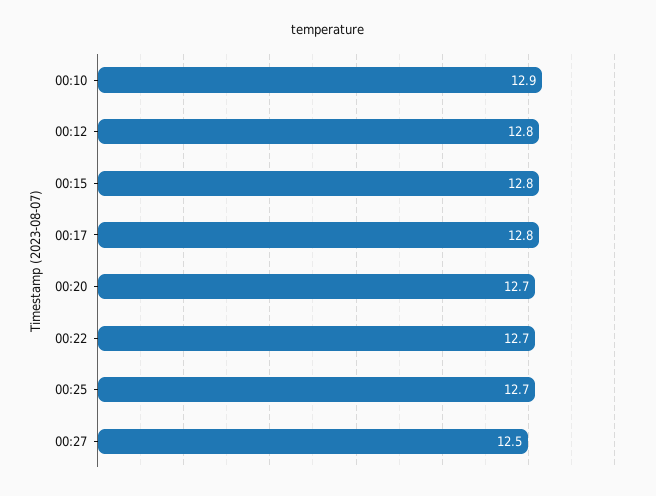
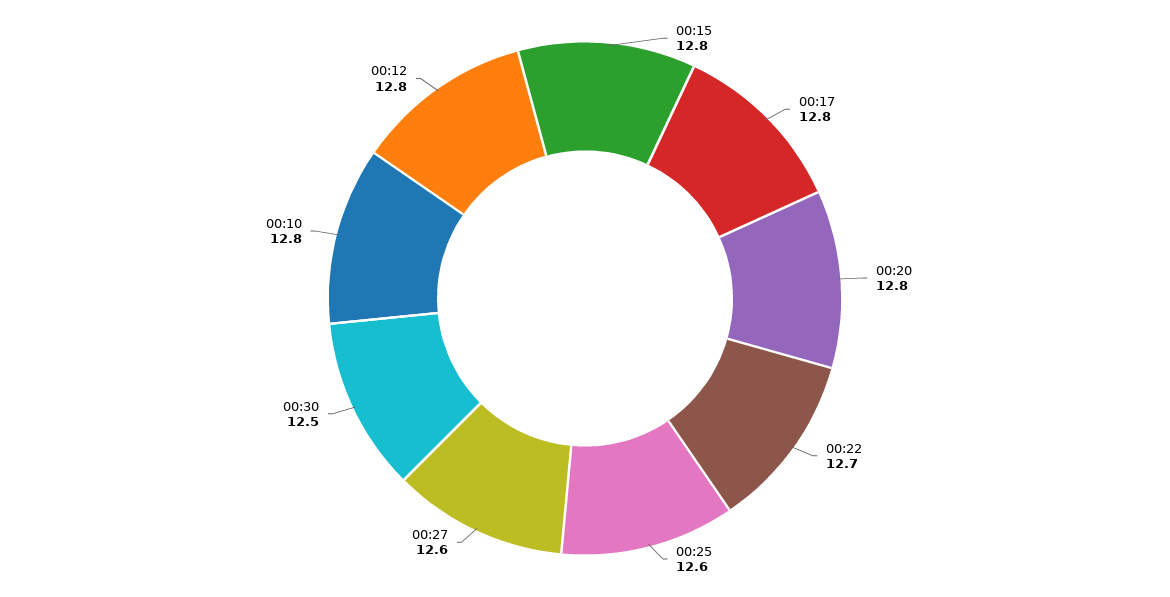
00:10: 12.9 -> 12.8
00:20: 12.7 -> 12.8
00:25: 12.7 -> 12.6
00:27: 12.5 -> 12.6
00:30: none -> 12.5

